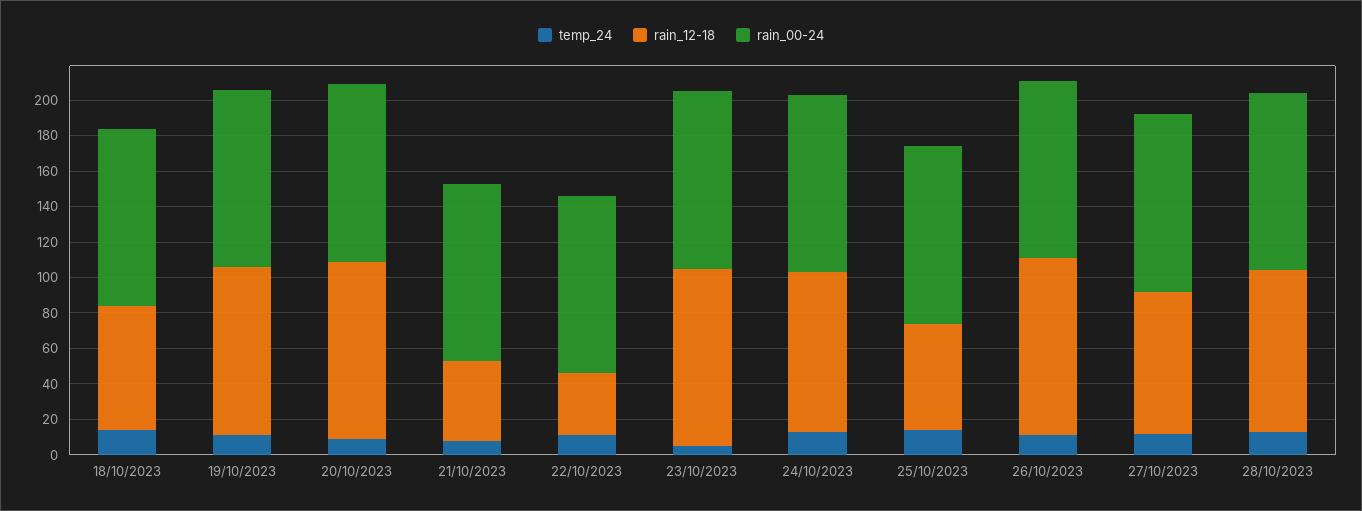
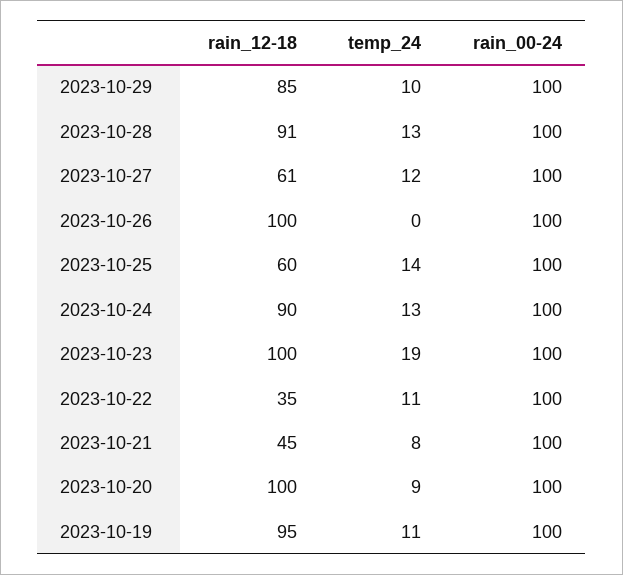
temp_24, 18/10/2023: 15 -> none
rain_12-18, 18/10/2023: 70 -> none
rain_00-24, 18/10/2023: 100 -> none
temp_24, 23/10/2023: 5 -> 19
temp_24, 26/10/2023: 10 -> 0
rain_12-18, 27/10/2023: 80 -> 61
rain_12-18, 2023-10-29: none -> 85
temp_24, 2023-10-29: none -> 10
rain_00-24, 2023-10-29: none -> 100

